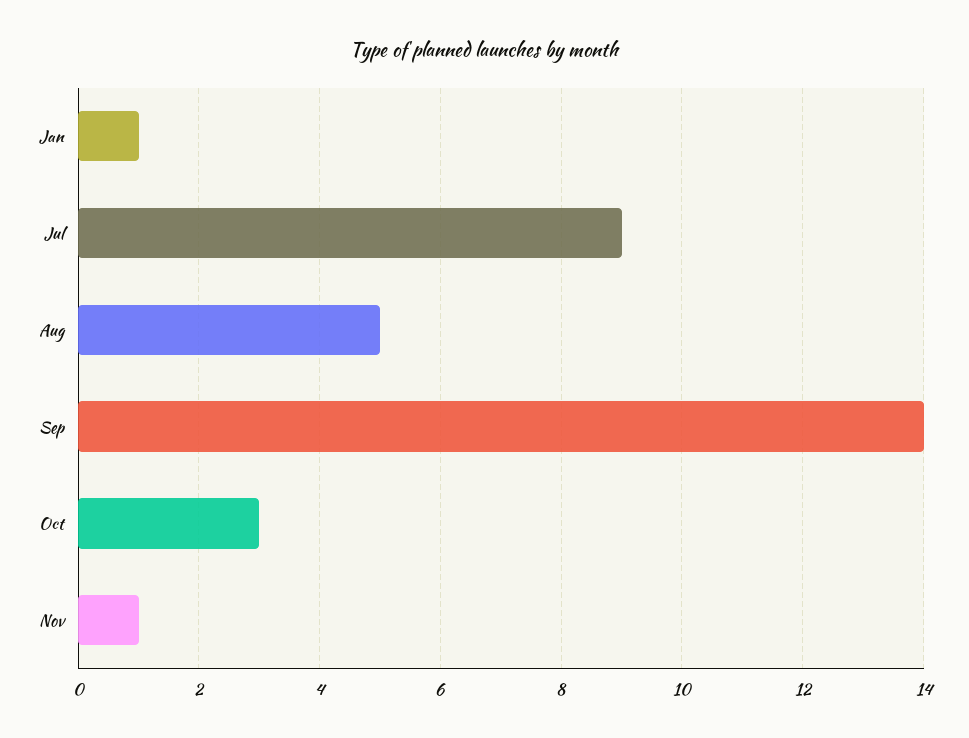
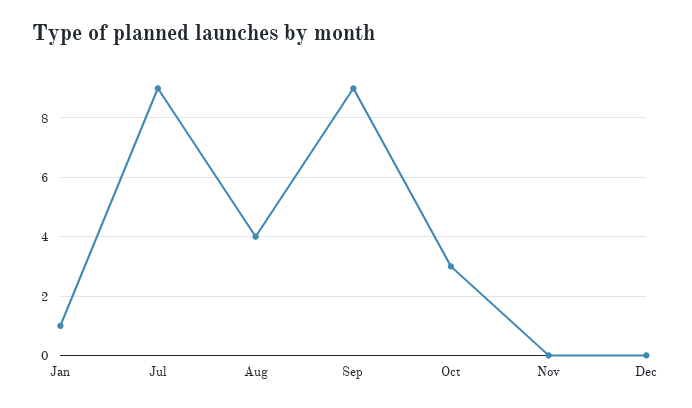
Aug: 5 -> 4
Sep: 14 -> 9
Nov: 1 -> 0
Dec: none -> 0

